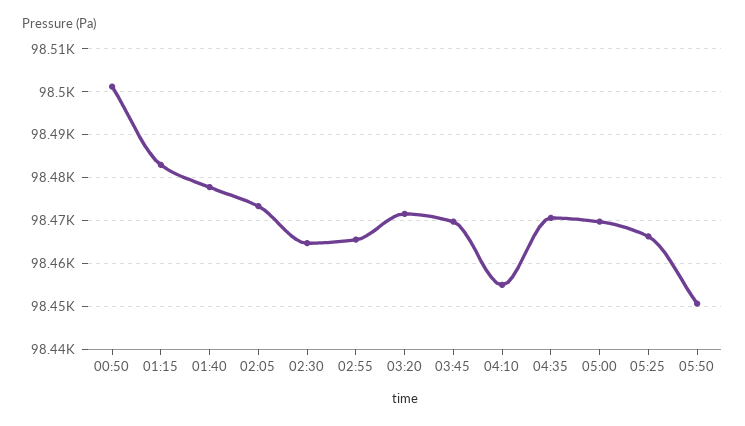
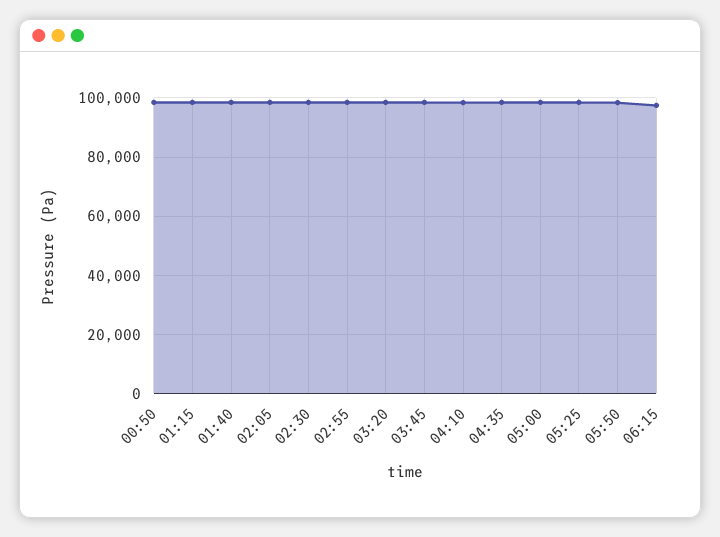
06:15: none -> 97500

